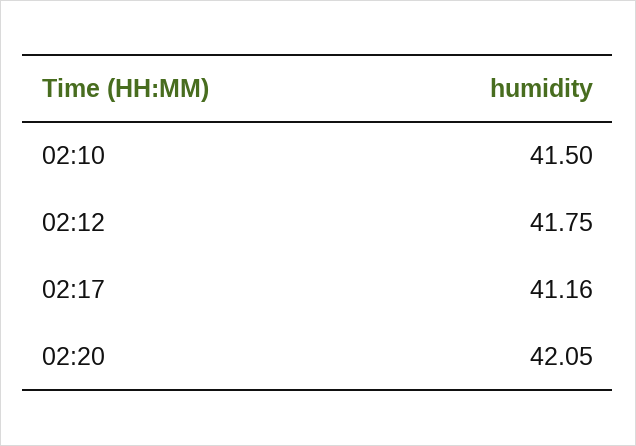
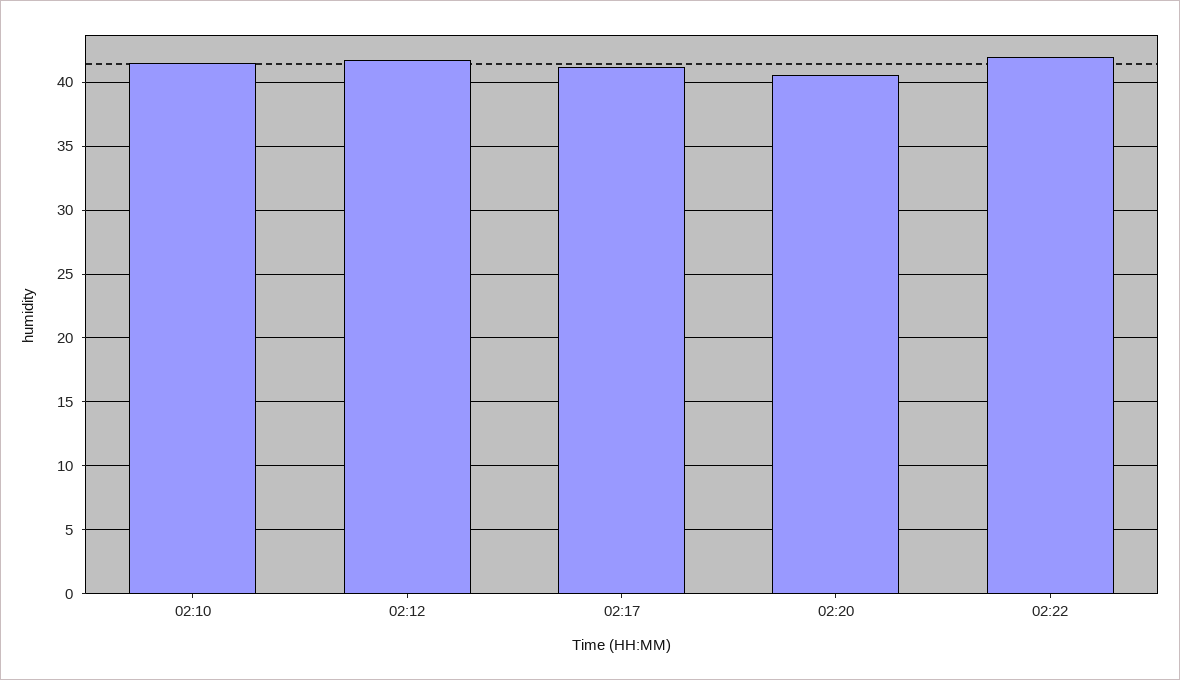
02:20: 42.05 -> 40.5
02:22: none -> 42

